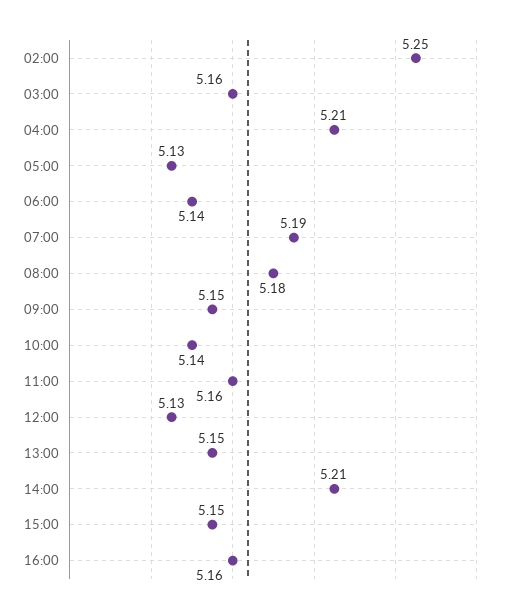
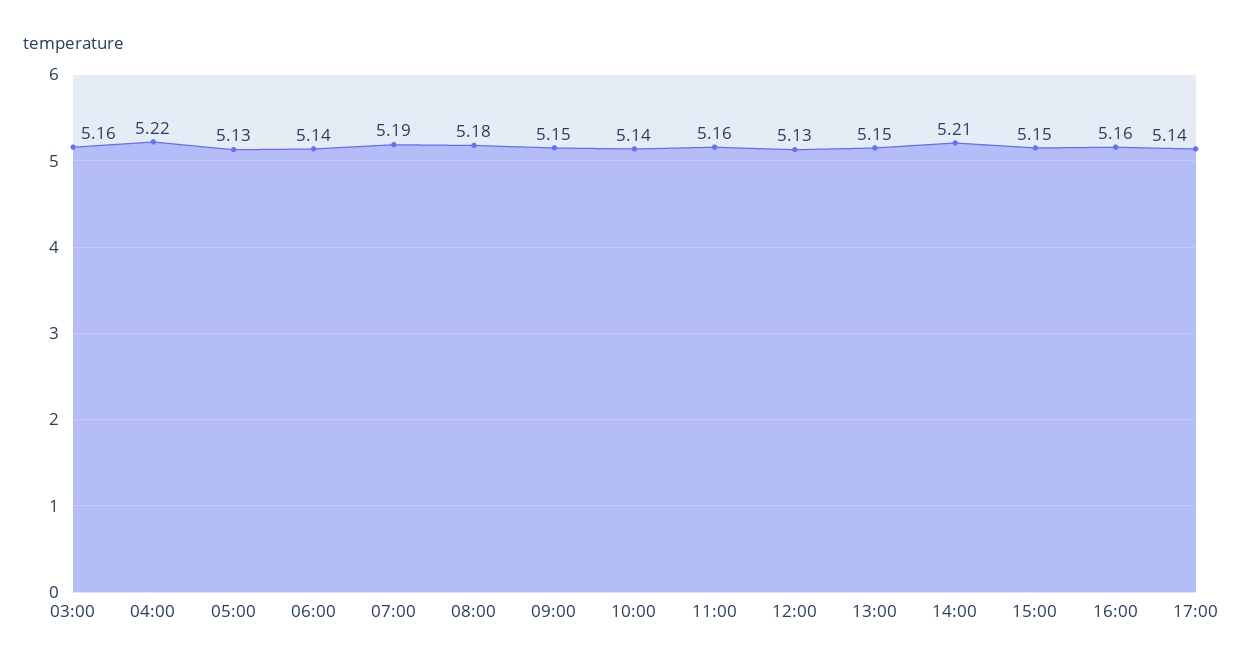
02:00: 5.25 -> none
04:00: 5.21 -> 5.22
17:00: none -> 5.14

